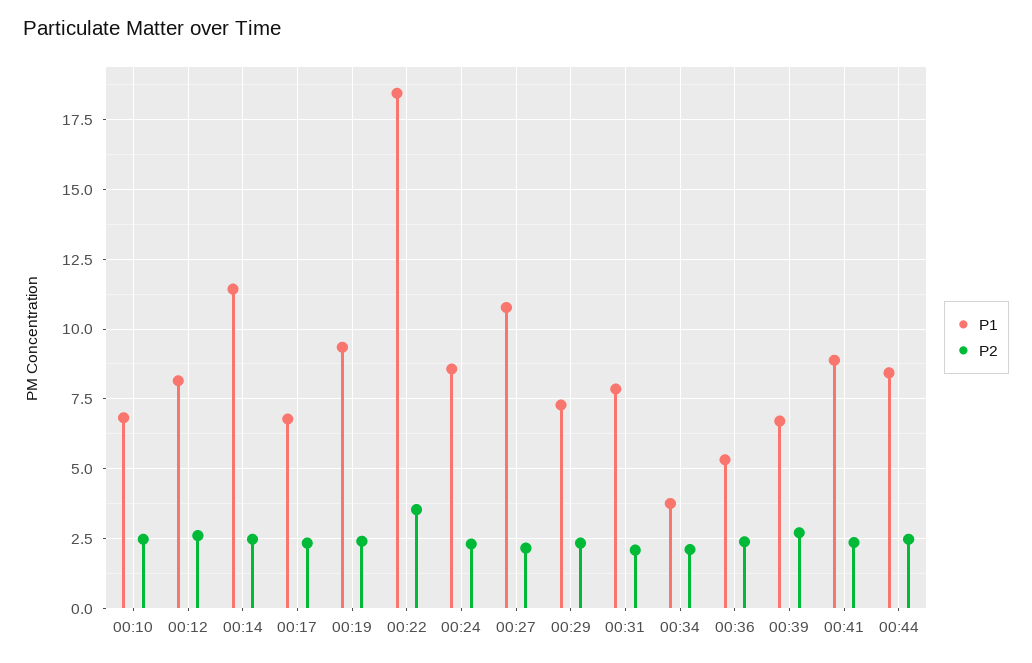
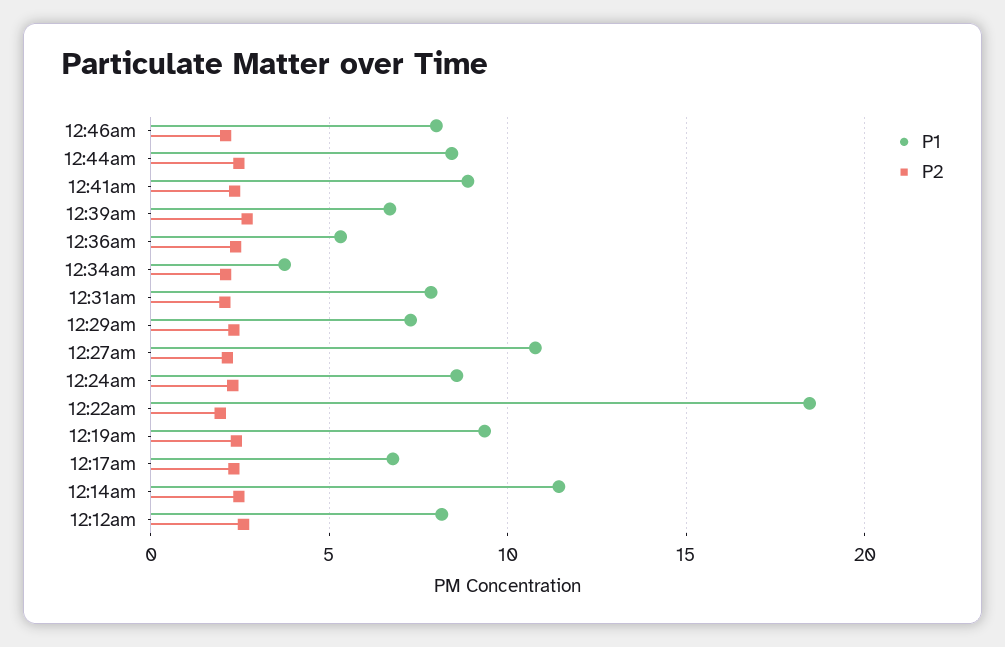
P1, 00:10: 6.75 -> none
P2, 00:10: 2.5 -> none
P2, 00:22: 3.5 -> 2
P1, 12:46am: none -> 8
P2, 12:46am: none -> 2

